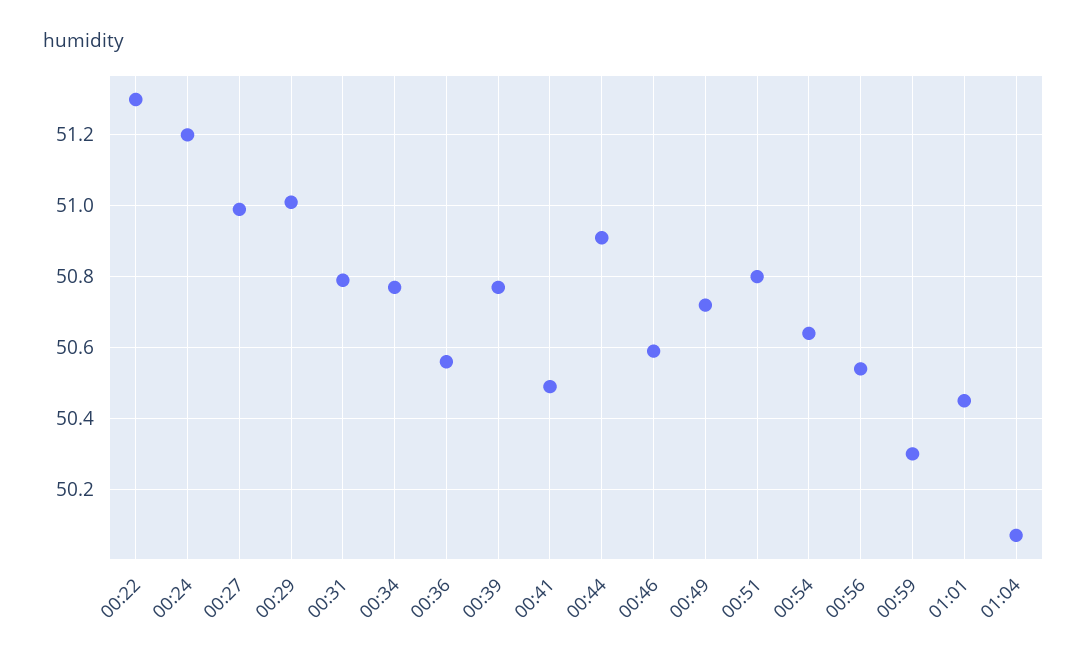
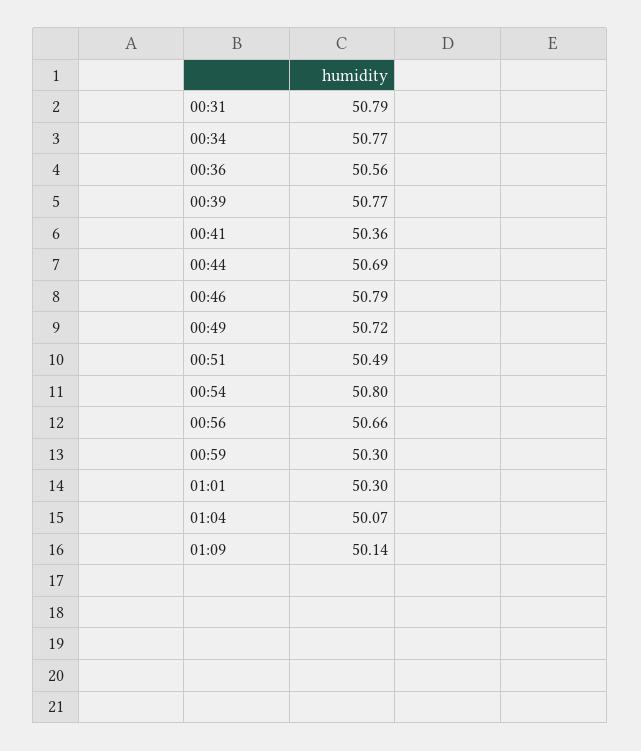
00:22: 51.3 -> none
00:24: 51.2 -> none
00:27: 51 -> none
00:29: 51 -> none
00:41: 50.5 -> 50.36
00:44: 50.9 -> 50.69
00:46: 50.6 -> 50.79
00:51: 50.8 -> 50.49
00:54: 50.65 -> 50.8
00:56: 50.55 -> 50.66
01:01: 50.45 -> 50.3
01:09: none -> 50.14

